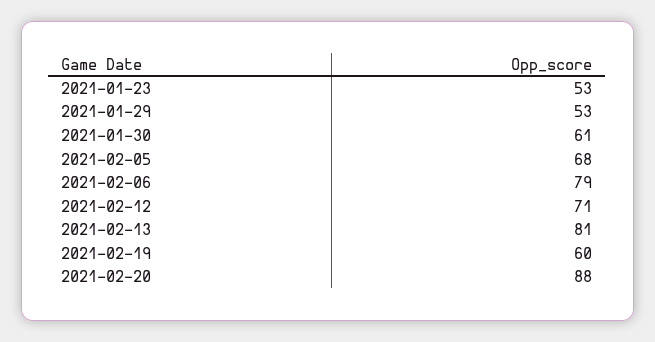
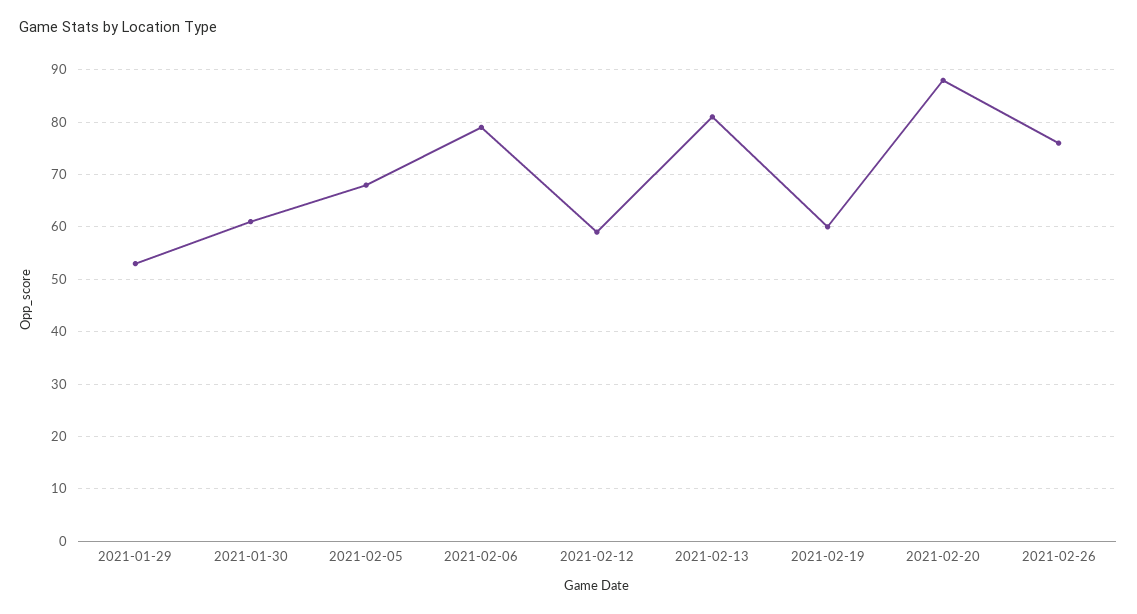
2021-01-23: 53 -> none
2021-02-12: 71 -> 60
2021-02-26: none -> 75

